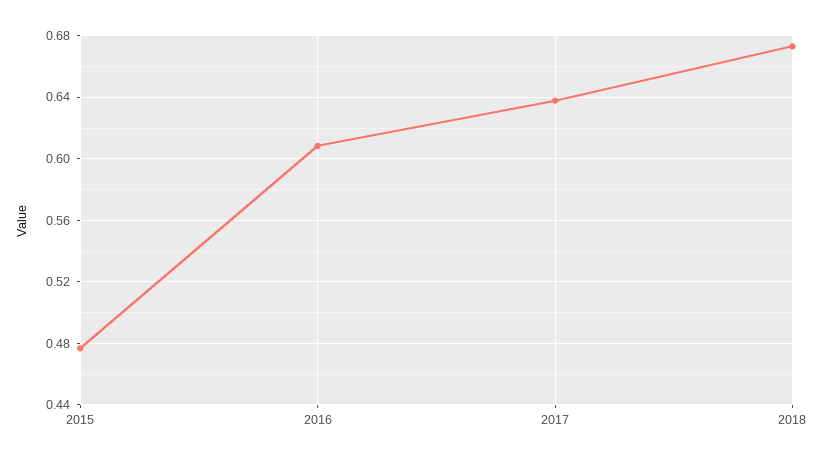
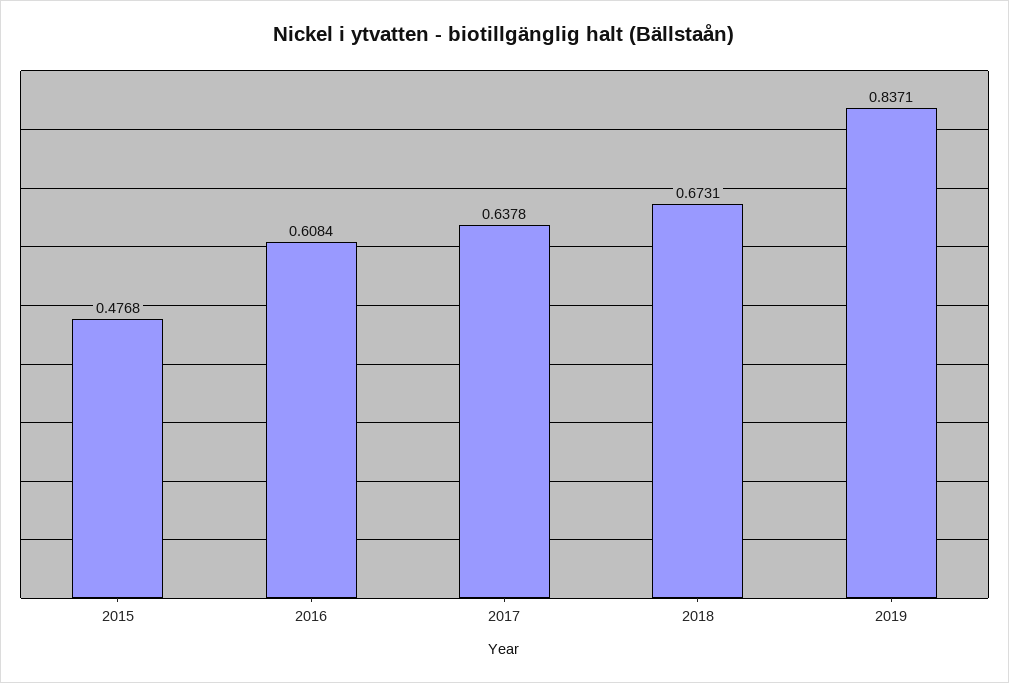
2019: none -> 0.8371

